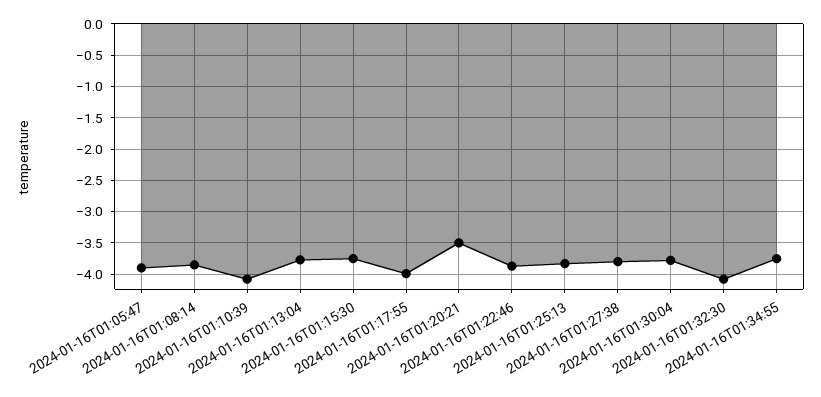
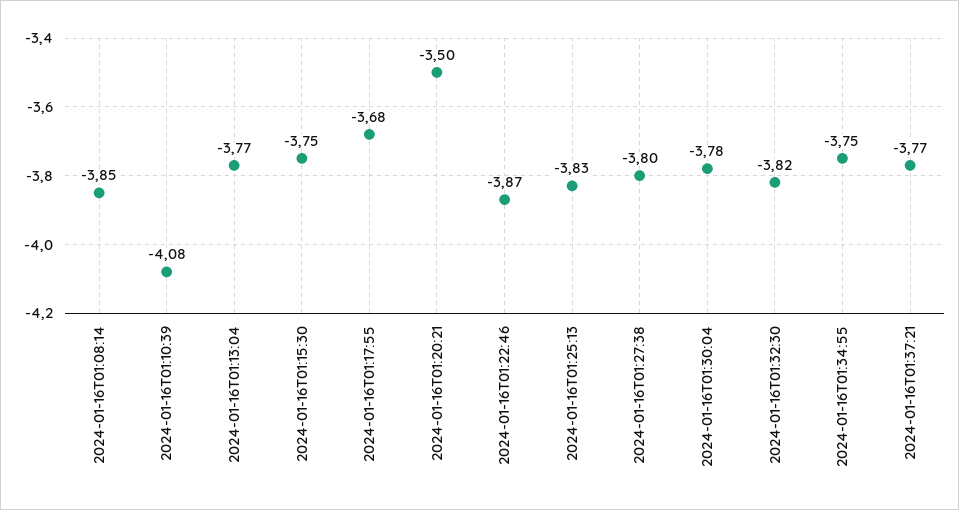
2024-01-16T01:05:47: -3.9 -> none
2024-01-16T01:17:55: -4 -> -3.68
2024-01-16T01:32:30: -4.1 -> -3.82
2024-01-16T01:37:21: none -> -3.77

